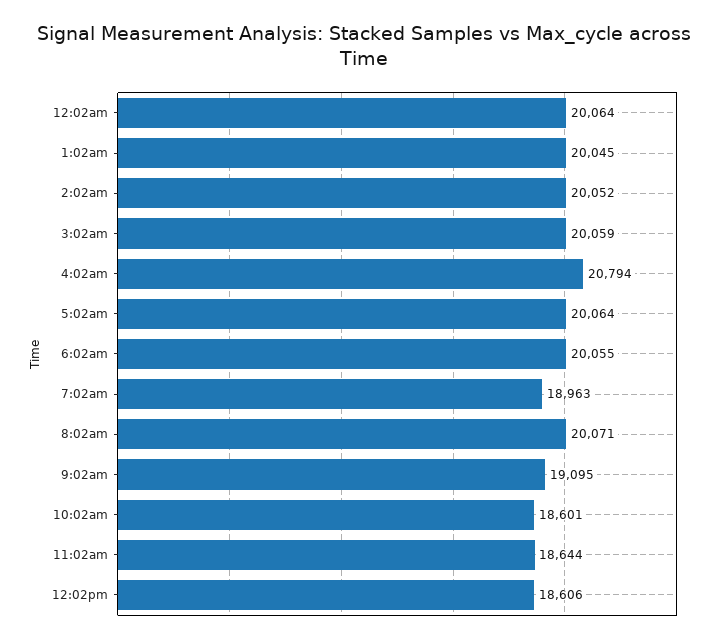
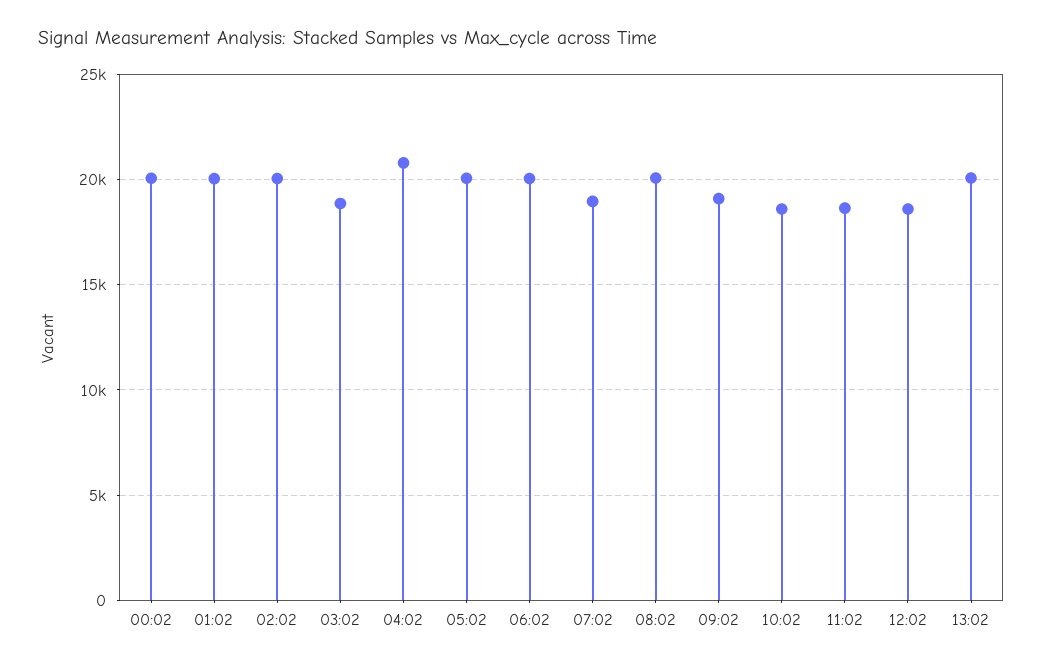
3:02am: 20059 -> 19000
13:02: none -> 20000

